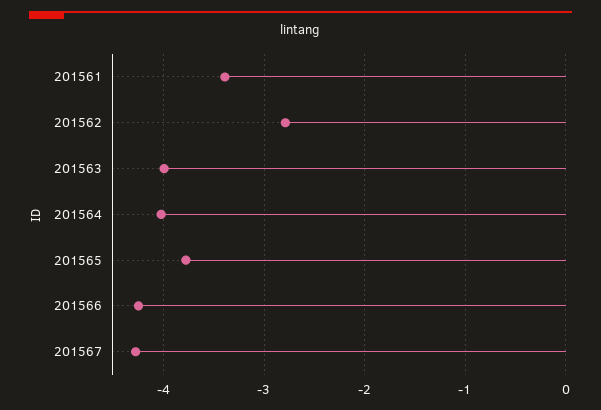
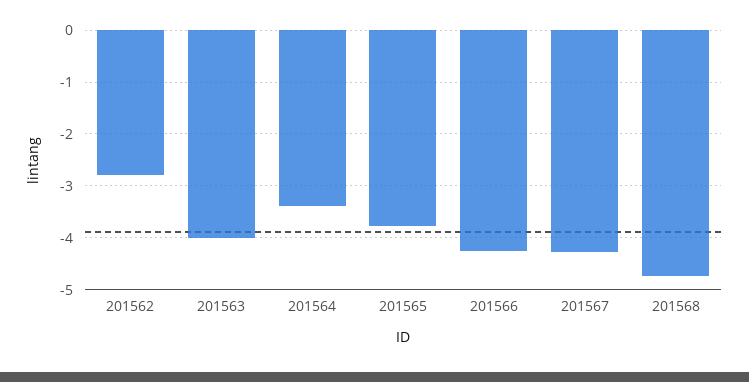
201561: -3.4 -> none
201564: -4 -> -3.4
201568: none -> -4.8

